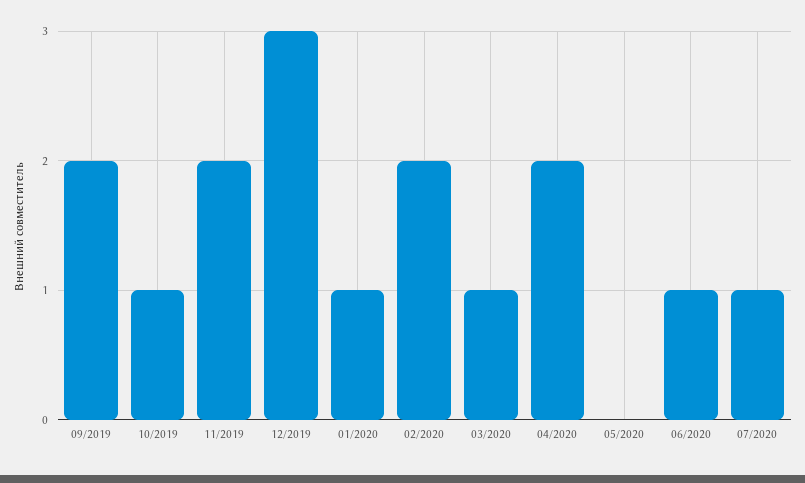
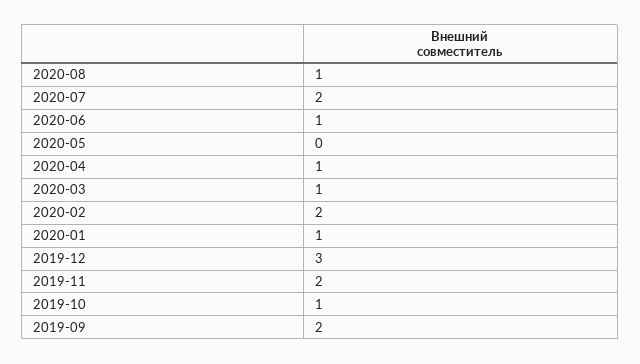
04/2020: 2 -> 1
07/2020: 1 -> 2
2020-08: none -> 1

